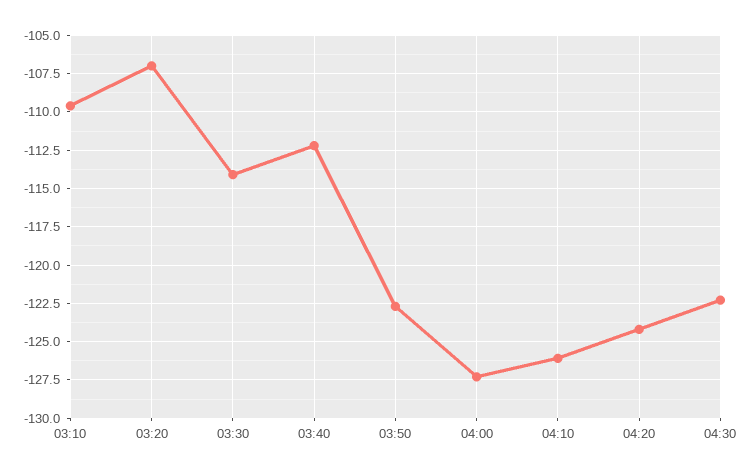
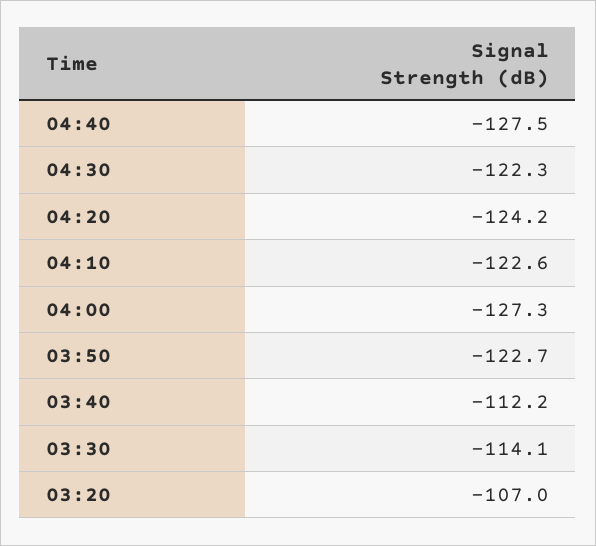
03:10: -109.5 -> none
04:10: -126 -> -122.6
04:40: none -> -127.5

